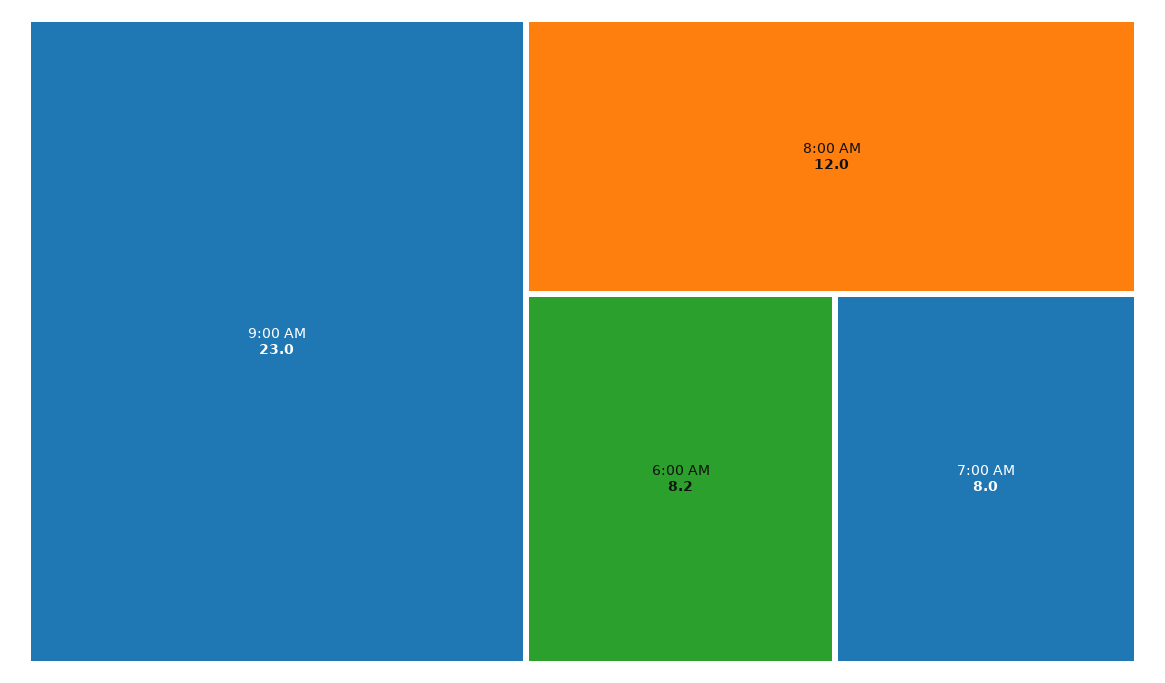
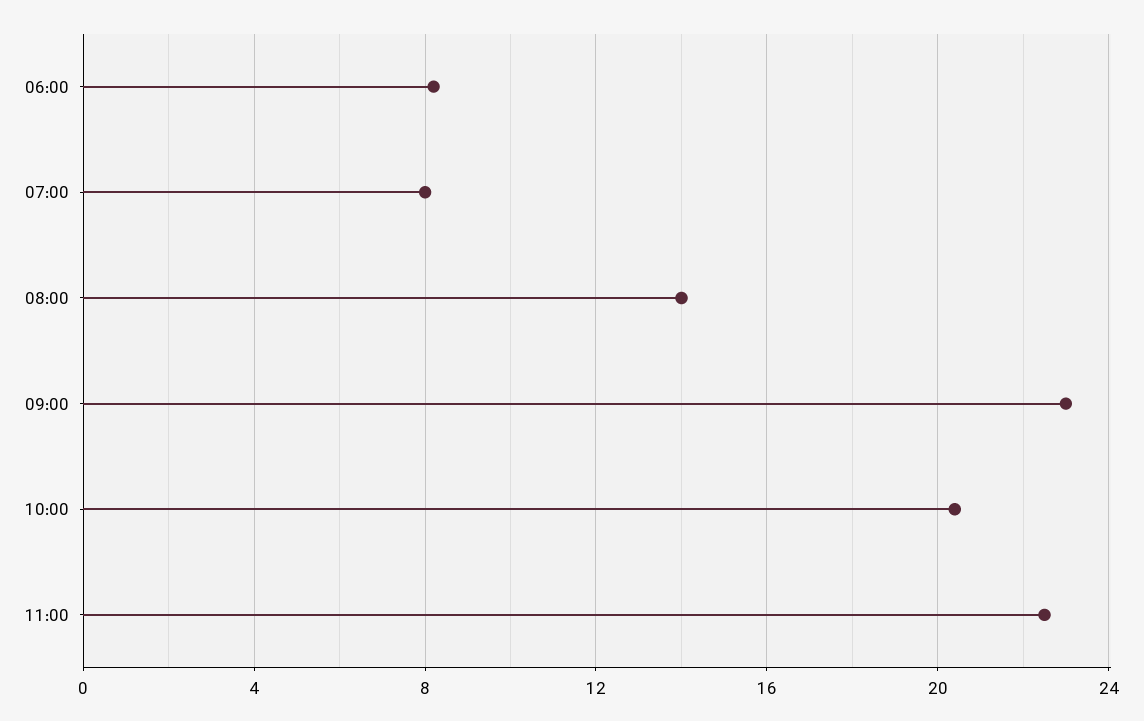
8:00 AM: 12 -> 14
10:00: none -> 20.5
11:00: none -> 22.5

